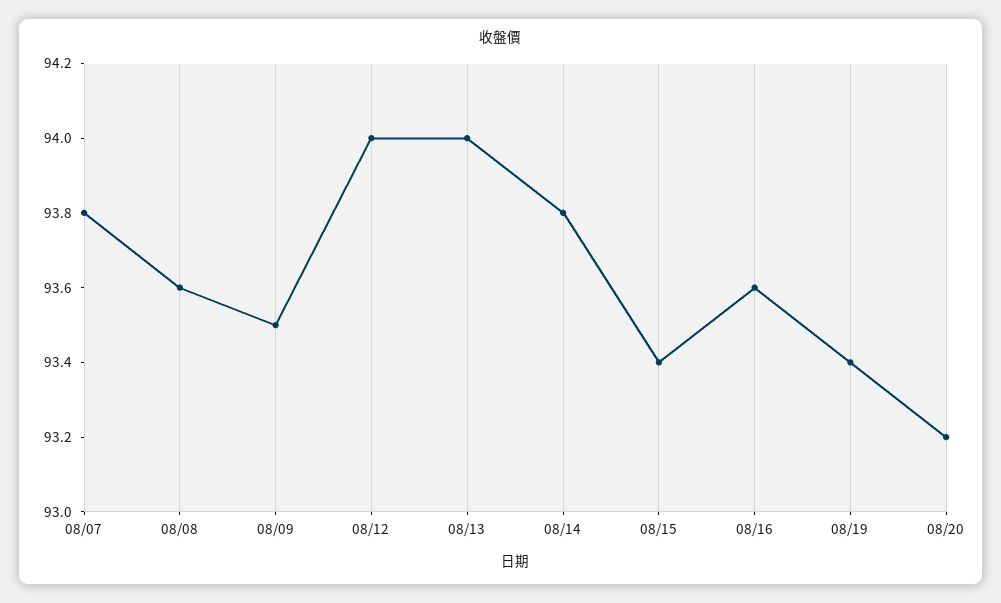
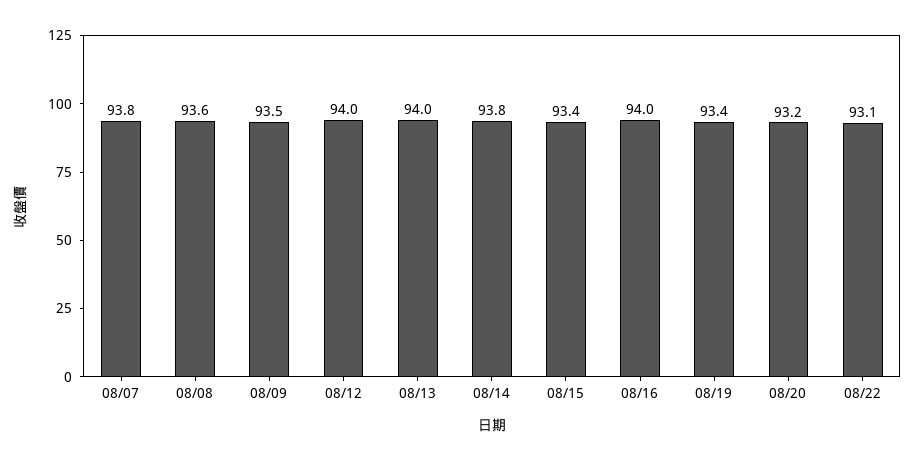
08/16: 93.6 -> 94
08/22: none -> 93.1

